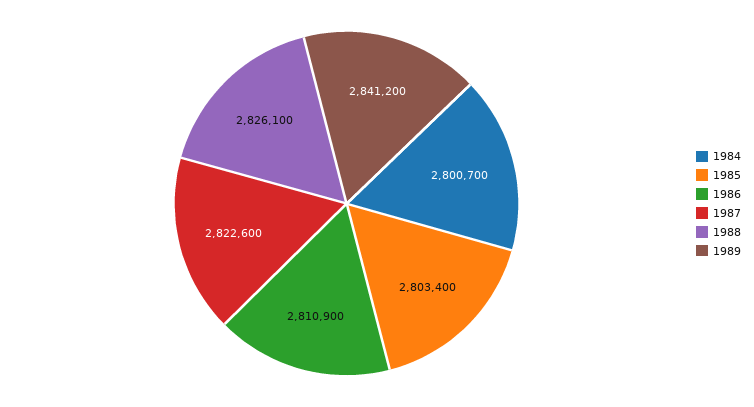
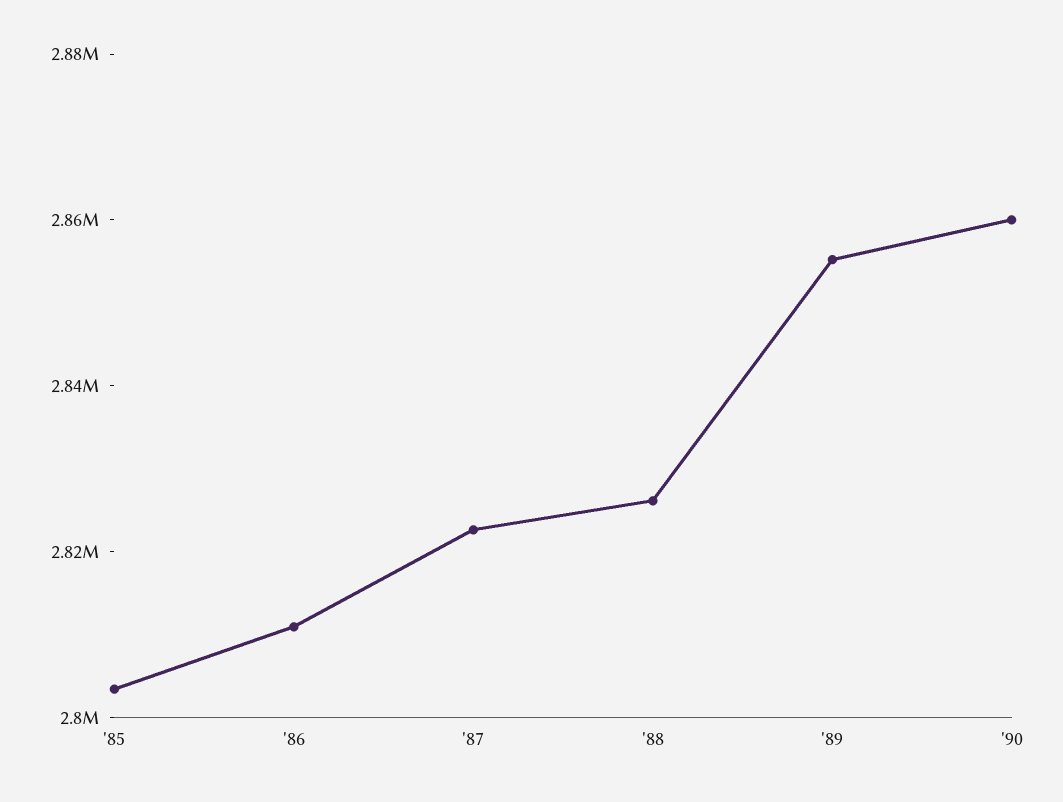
1984: 2800700 -> none
1989: 2841200 -> 2855000
'90: none -> 2860000

